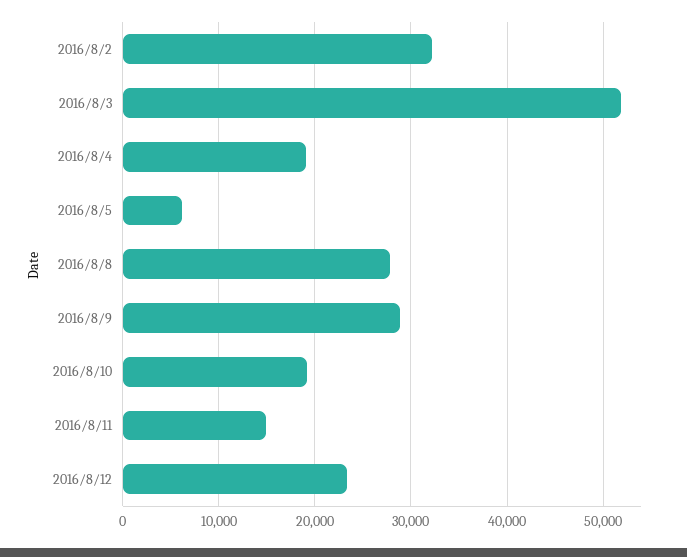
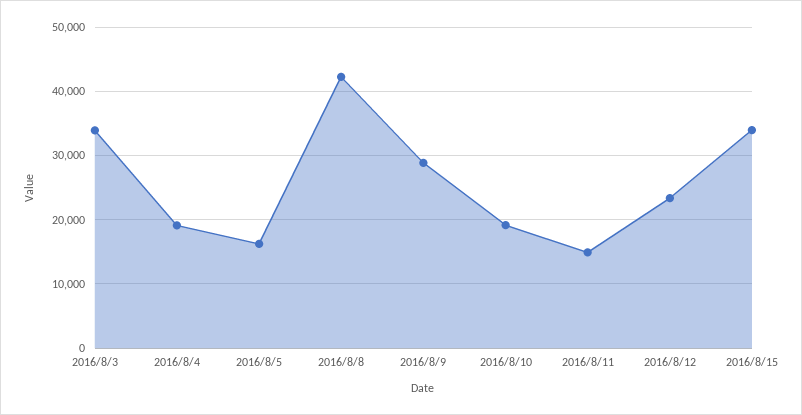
2016/8/2: 32000 -> none
2016/8/3: 52000 -> 34000
2016/8/5: 6000 -> 16000
2016/8/8: 28000 -> 42000
2016/8/15: none -> 34000

